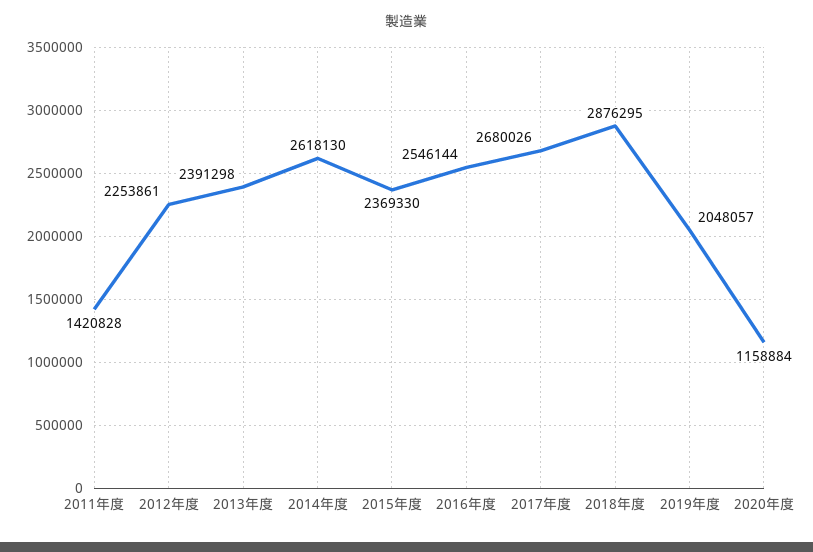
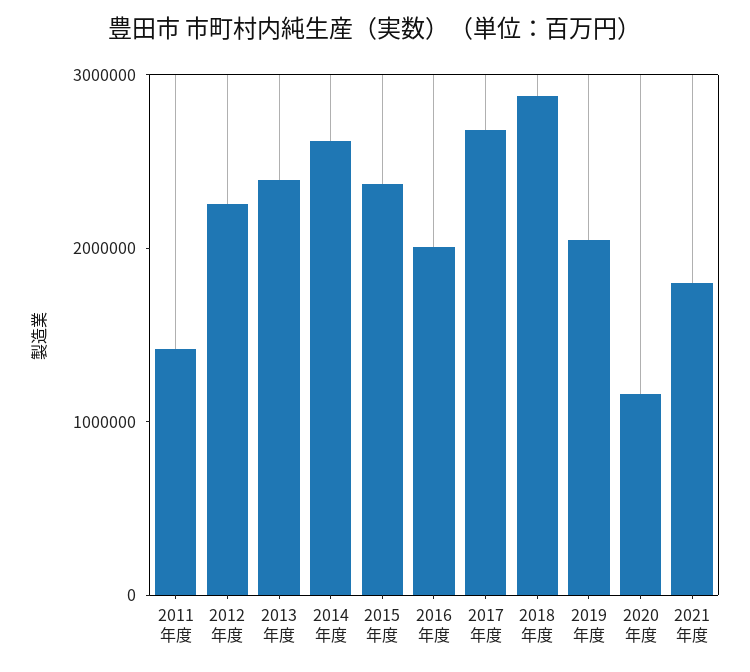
2016年度: 2546144 -> 2000000
2021年度: none -> 1800000

